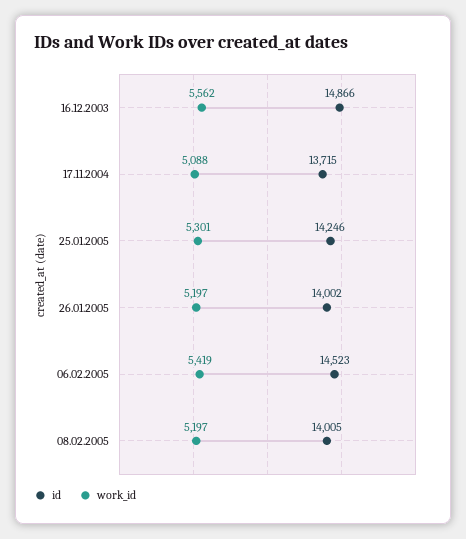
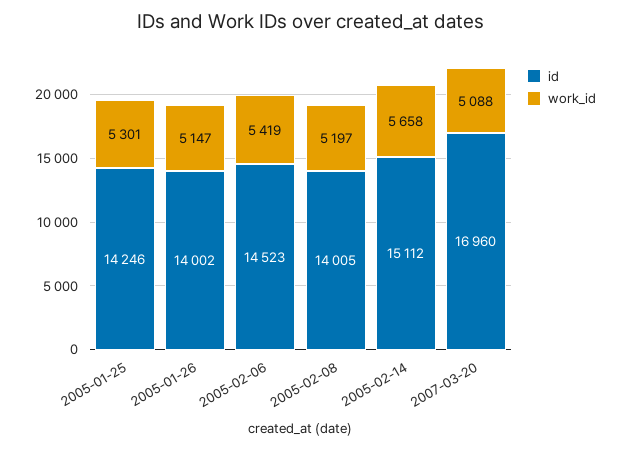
id, 16.12.2003: 14866 -> none
work_id, 16.12.2003: 5562 -> none
id, 17.11.2004: 13715 -> none
work_id, 17.11.2004: 5088 -> none
work_id, 26.01.2005: 5197 -> 5147
id, 2005-02-14: none -> 15112
work_id, 2005-02-14: none -> 5658
id, 2007-03-20: none -> 16960
work_id, 2007-03-20: none -> 5088

